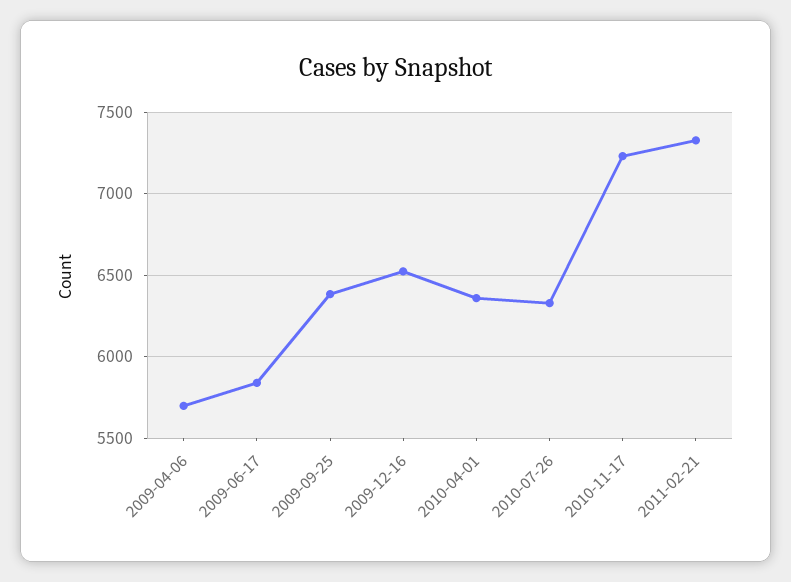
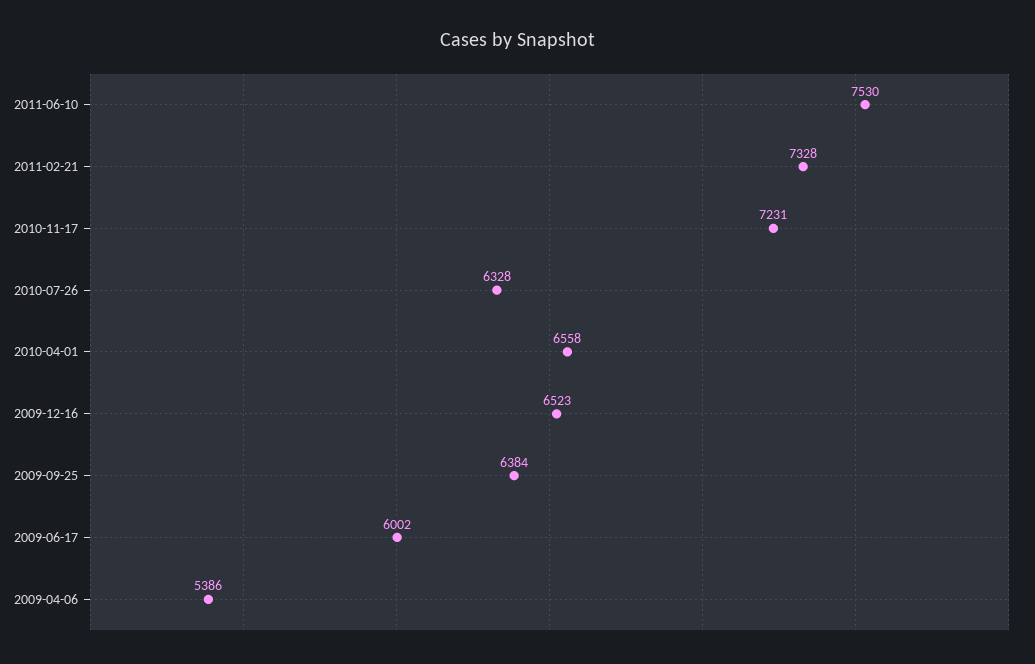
2009-04-06: 5700 -> 5386
2009-06-17: 5850 -> 6002
2010-04-01: 6350 -> 6558
2011-06-10: none -> 7530

